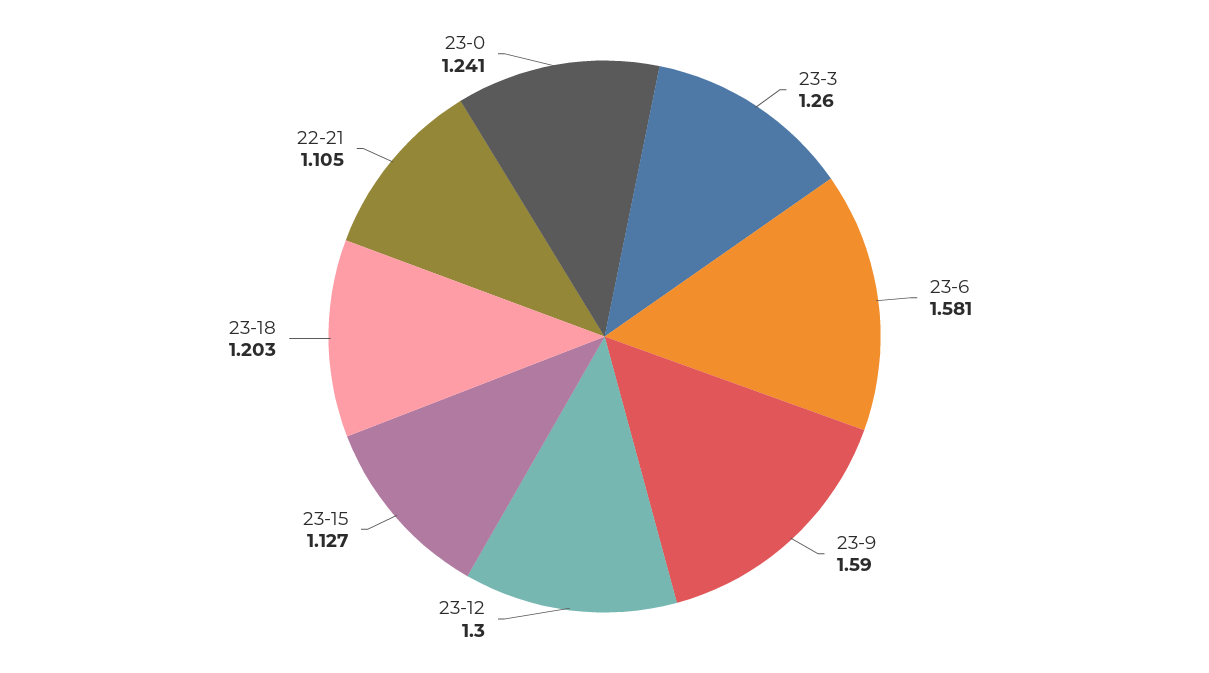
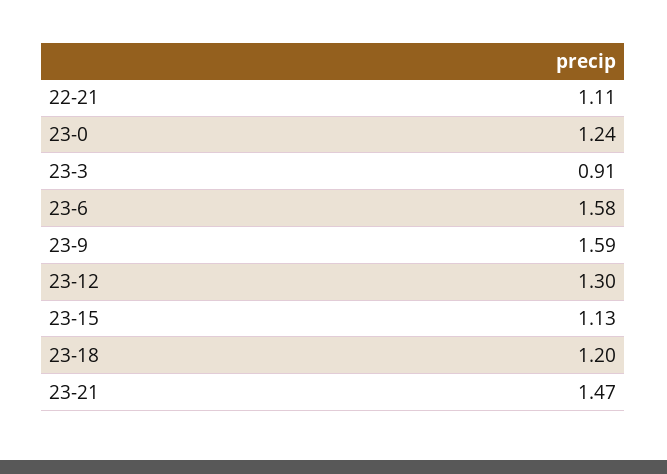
23-3: 1.26 -> 0.91
23-21: none -> 1.47

